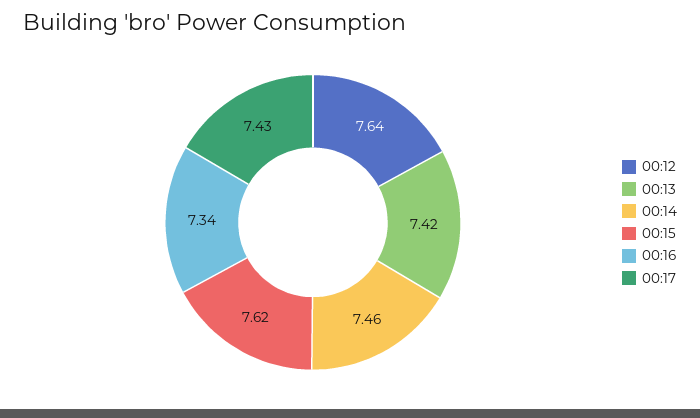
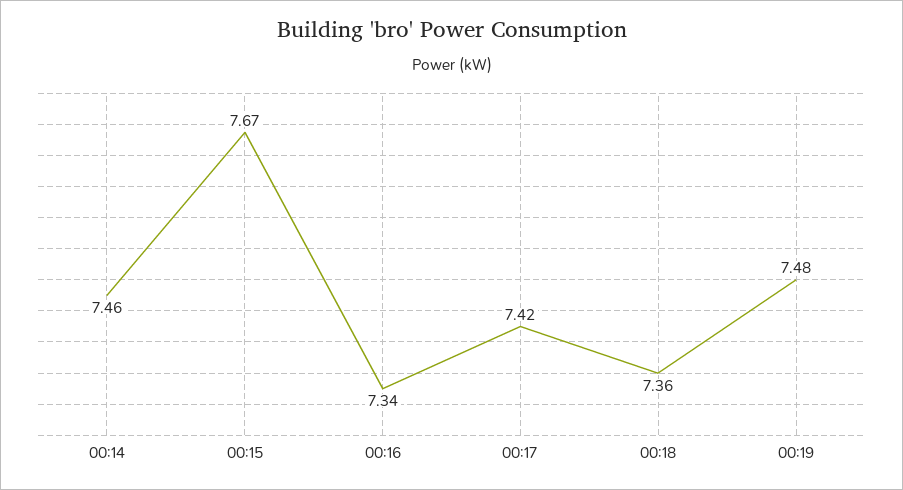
00:12: 7.64 -> none
00:13: 7.42 -> none
00:15: 7.62 -> 7.67
00:17: 7.43 -> 7.42
00:18: none -> 7.36
00:19: none -> 7.48

